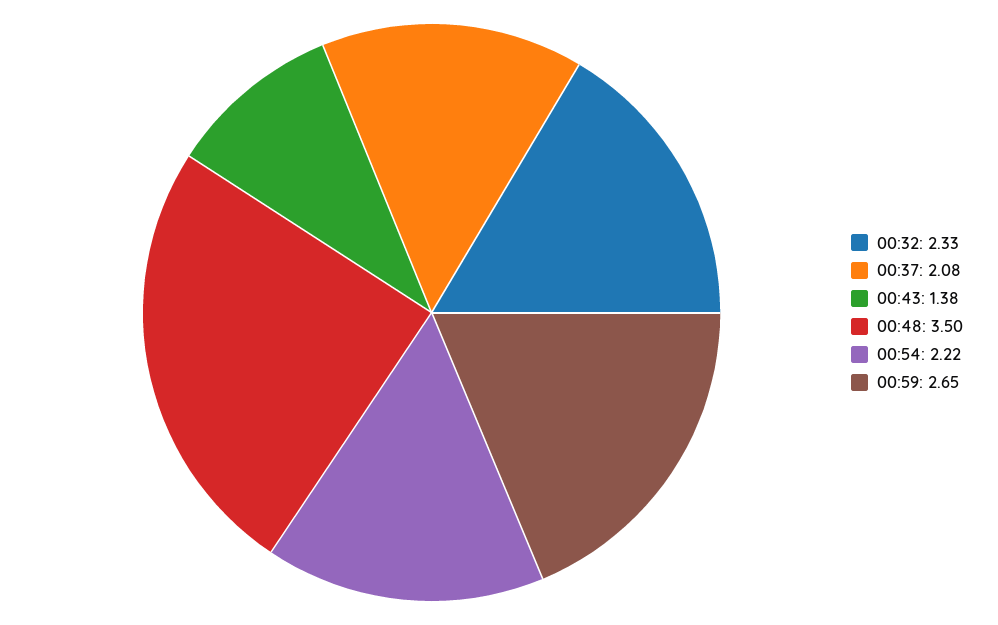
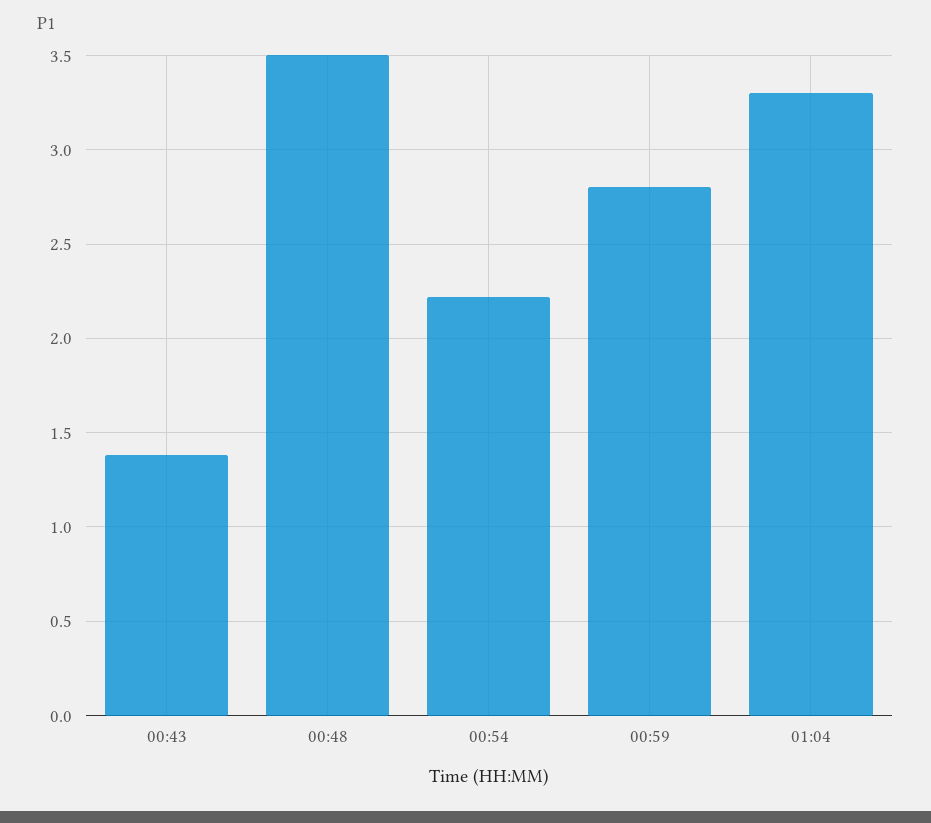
00:32: 2.33 -> none
00:37: 2.08 -> none
00:59: 2.65 -> 2.8
01:04: none -> 3.3

